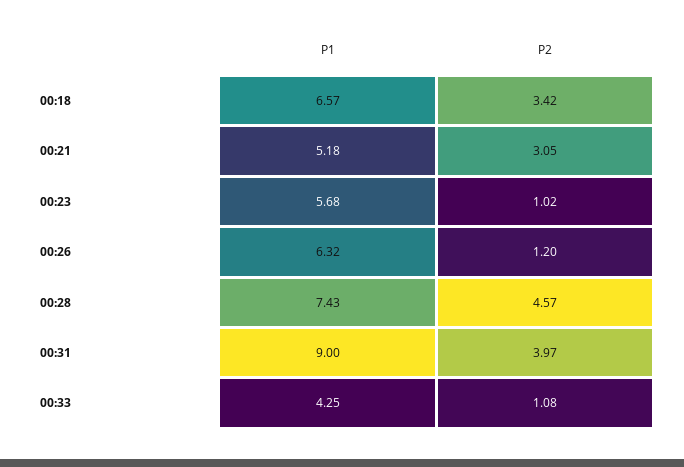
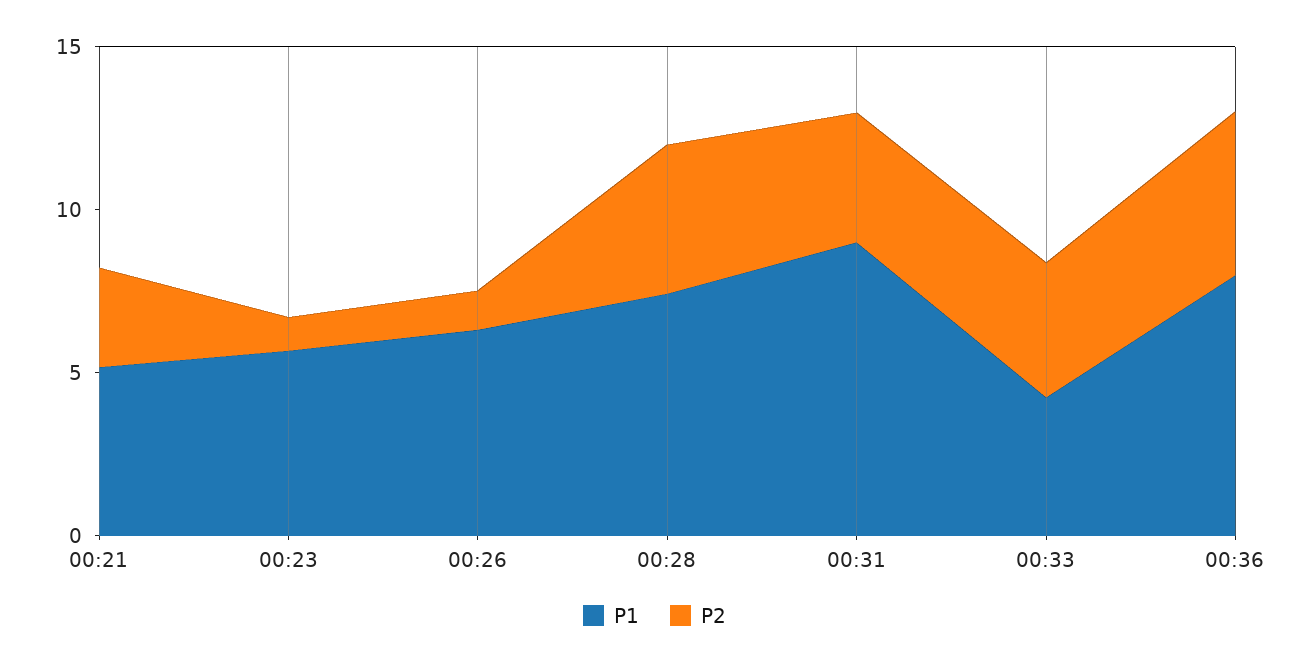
P1, 00:18: 6.57 -> none
P2, 00:18: 3.42 -> none
P2, 00:33: 1.08 -> 4
P1, 00:36: none -> 8
P2, 00:36: none -> 5

